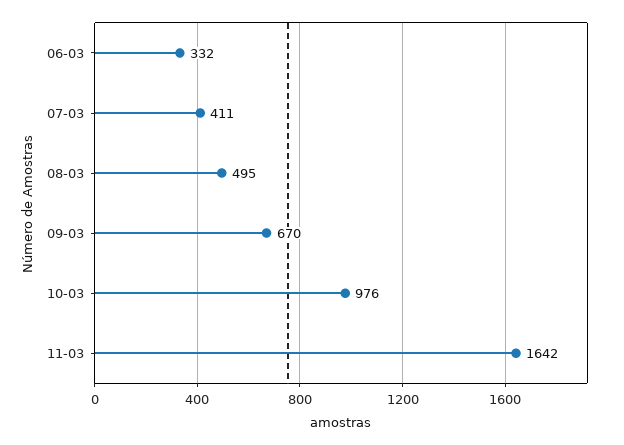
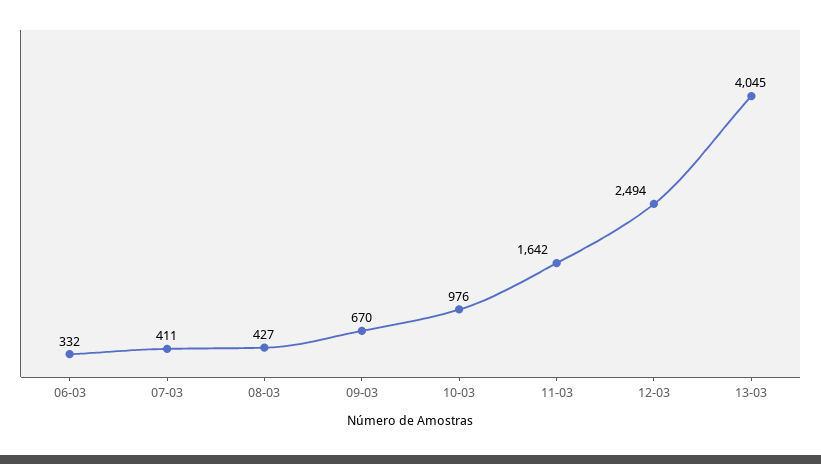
08-03: 495 -> 427
12-03: none -> 2494
13-03: none -> 4045

